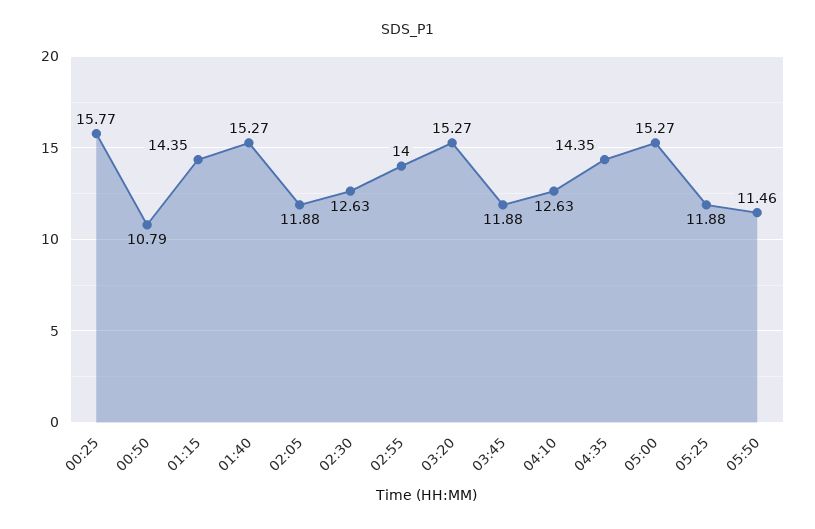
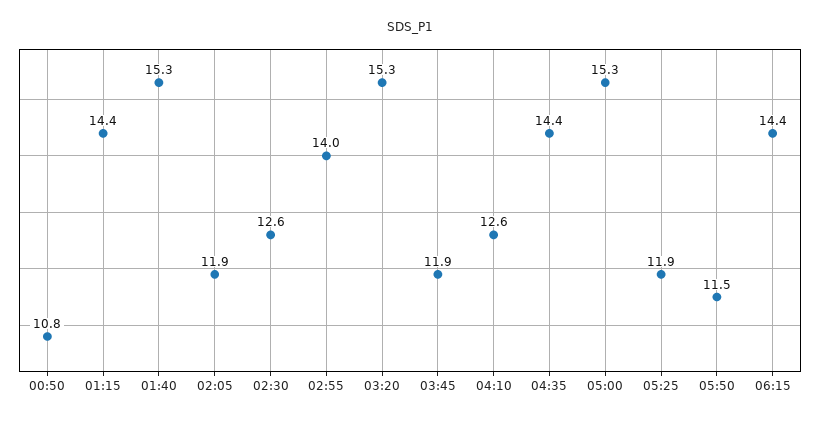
00:25: 15.77 -> none
06:15: none -> 14.4

